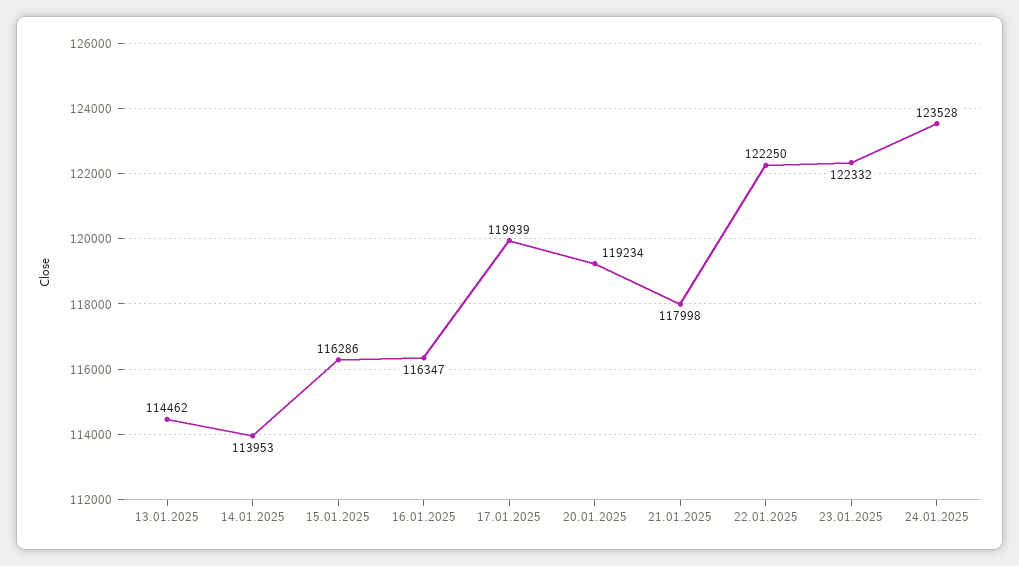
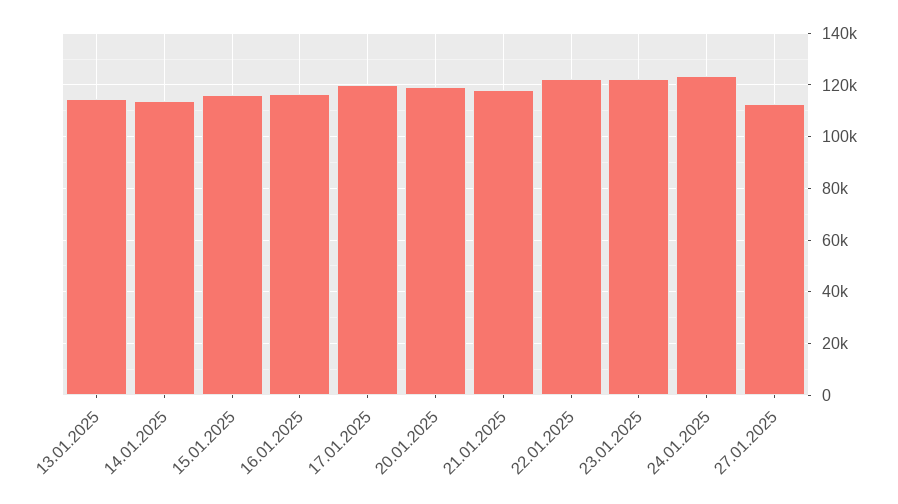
27.01.2025: none -> 112500

